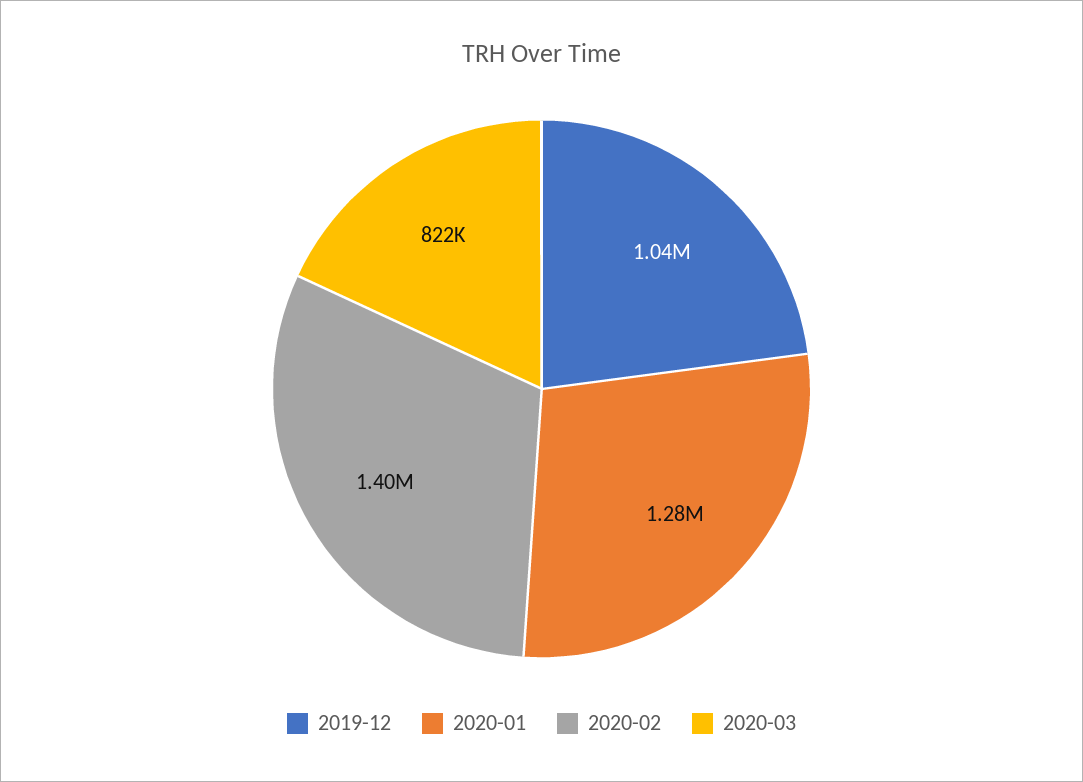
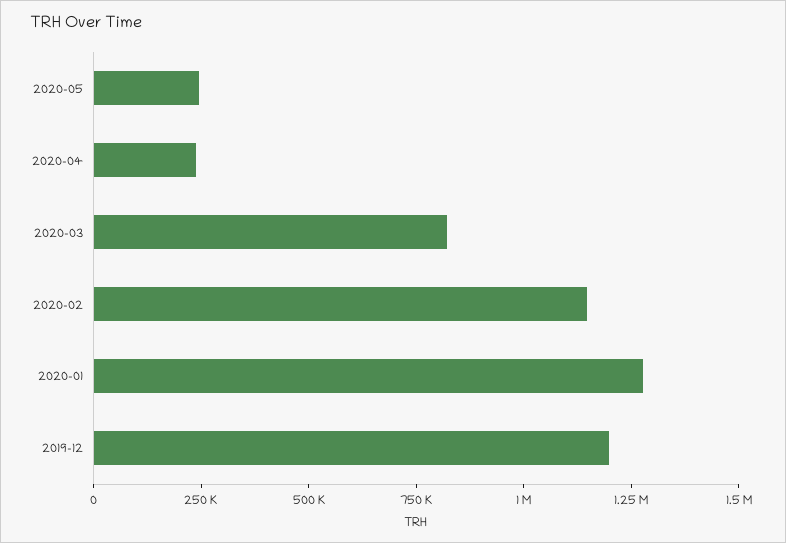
2019-12: 1040000 -> 1200000
2020-02: 1400000 -> 1150000
2020-05: none -> 250000
2020-04: none -> 250000

